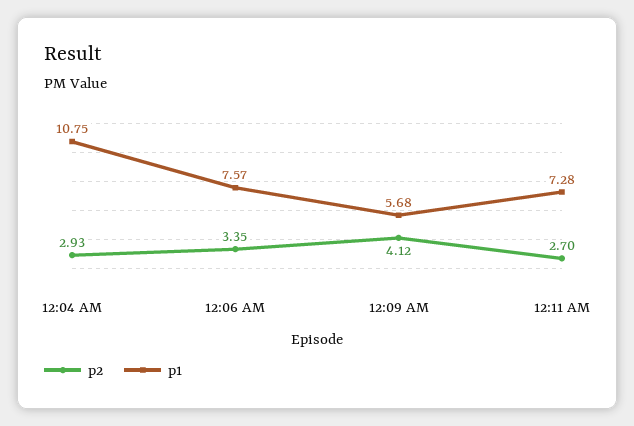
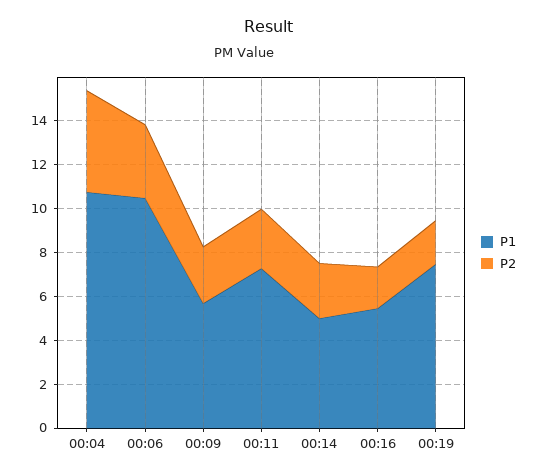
p2, 12:04 AM: 2.93 -> 4.5
p1, 12:06 AM: 7.57 -> 10.5
p2, 12:09 AM: 4.12 -> 2.5
p1, 00:14: none -> 5
p2, 00:14: none -> 2.5
p1, 00:16: none -> 5.5
p2, 00:16: none -> 2
p1, 00:19: none -> 7.5
p2, 00:19: none -> 2

